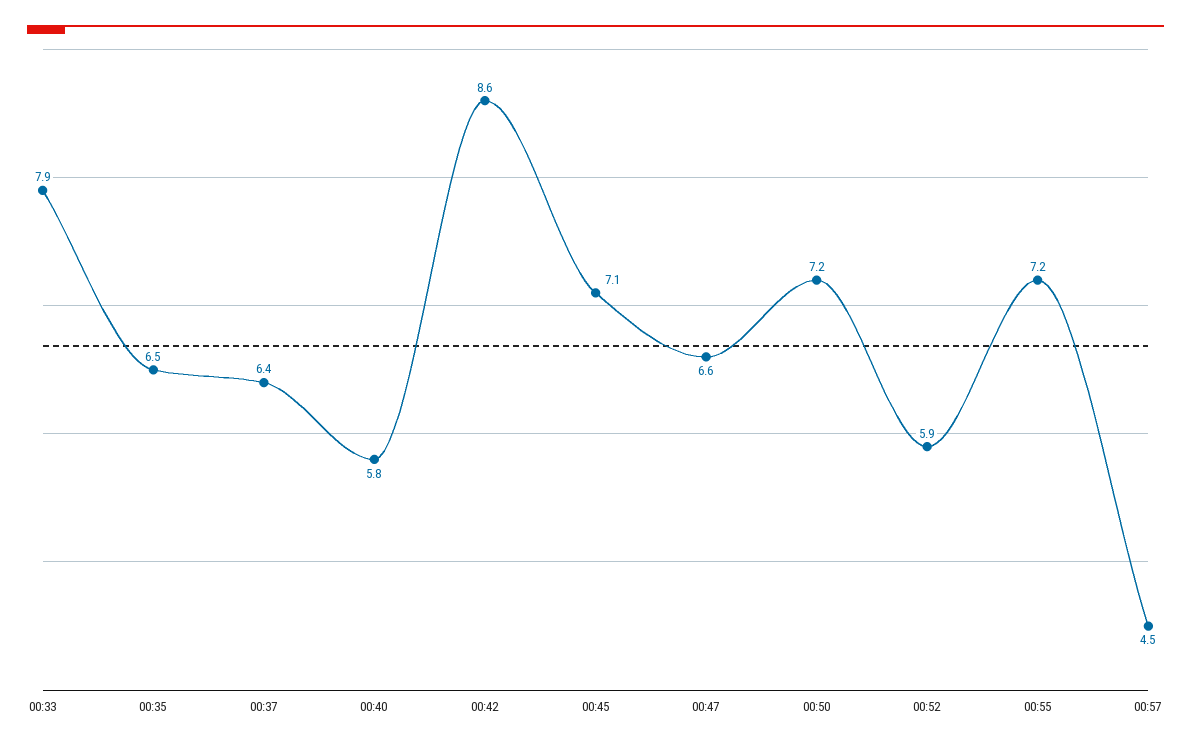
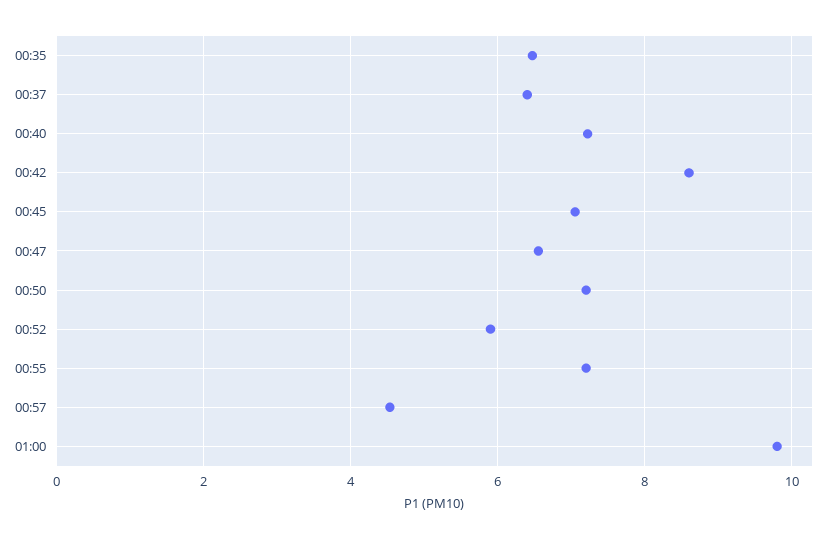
00:33: 7.9 -> none
00:40: 5.8 -> 7.2
01:00: none -> 9.8

